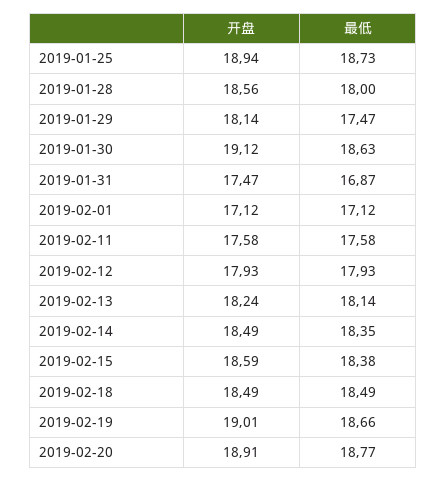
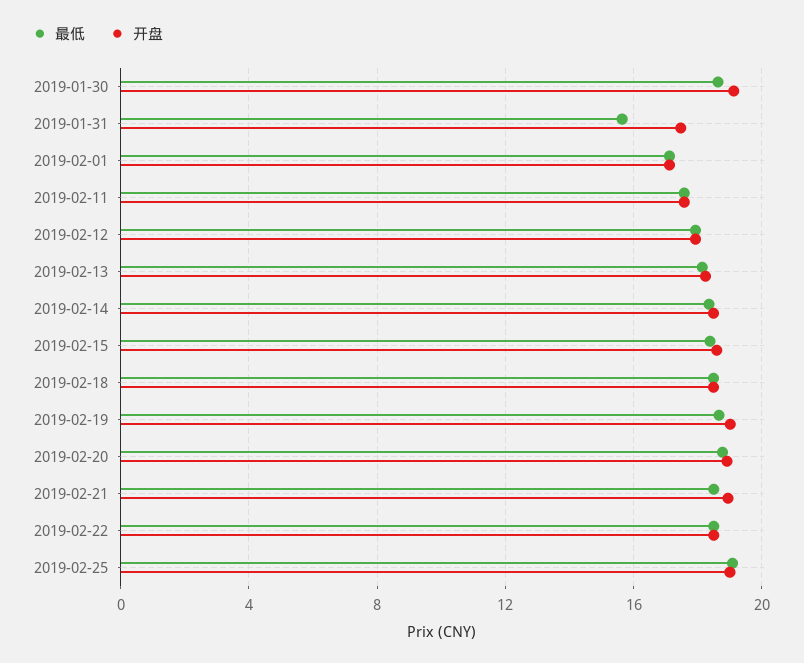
开盘, 2019-01-25: 18.94 -> none
最低, 2019-01-25: 18.73 -> none
开盘, 2019-01-28: 18.56 -> none
最低, 2019-01-28: 18 -> none
开盘, 2019-01-29: 18.14 -> none
最低, 2019-01-29: 17.47 -> none
最低, 2019-01-31: 16.87 -> 15.5
最低, 2019-02-21: none -> 18.5
开盘, 2019-02-21: none -> 19
最低, 2019-02-22: none -> 18.5
开盘, 2019-02-22: none -> 18.5
最低, 2019-02-25: none -> 19
开盘, 2019-02-25: none -> 19

